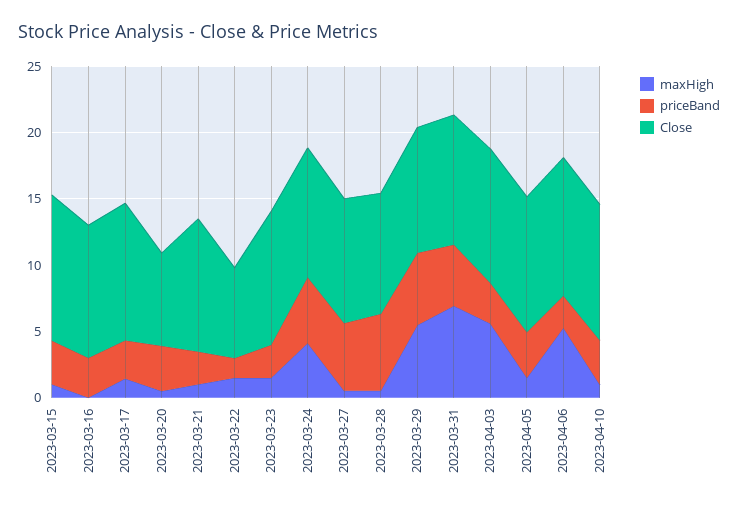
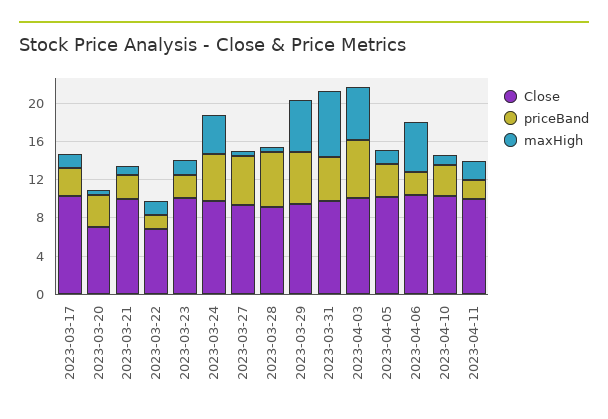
maxHigh, 2023-03-15: 1 -> none
priceBand, 2023-03-15: 3 -> none
Close, 2023-03-15: 11 -> none
maxHigh, 2023-03-16: 0 -> none
priceBand, 2023-03-16: 3 -> none
Close, 2023-03-16: 10 -> none
priceBand, 2023-04-03: 3 -> 6
Close, 2023-04-11: none -> 10
priceBand, 2023-04-11: none -> 2
maxHigh, 2023-04-11: none -> 2

